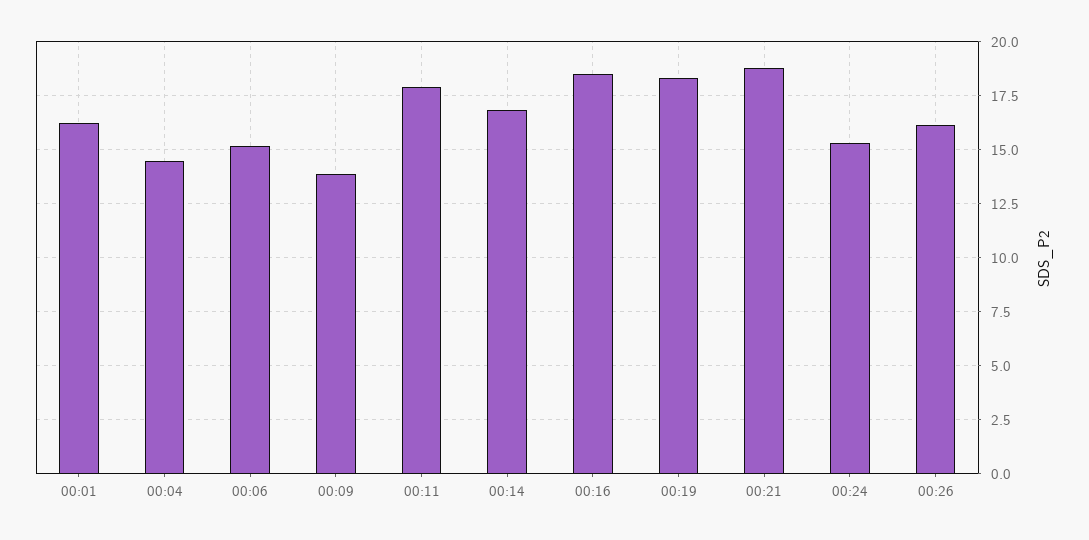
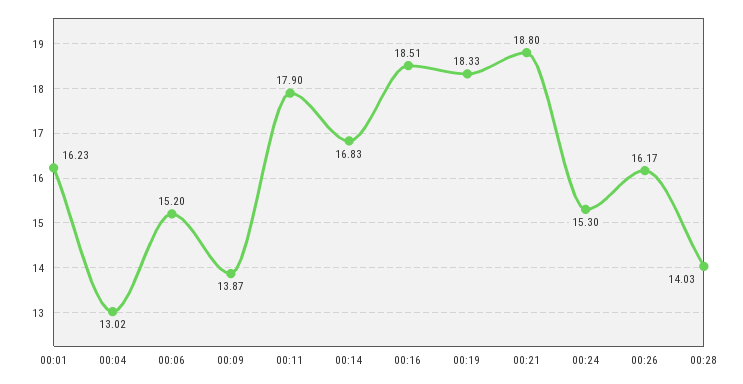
00:04: 14.5 -> 13.02
00:28: none -> 14.03

